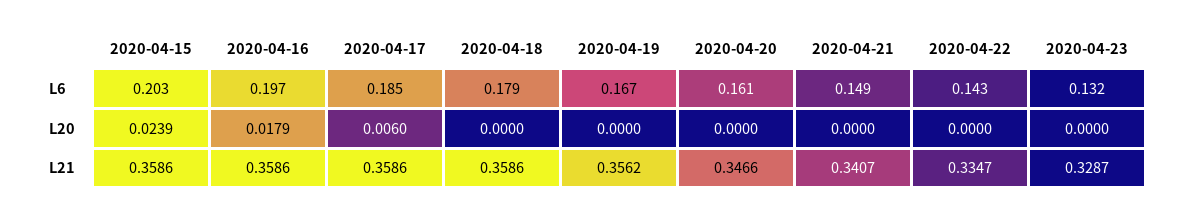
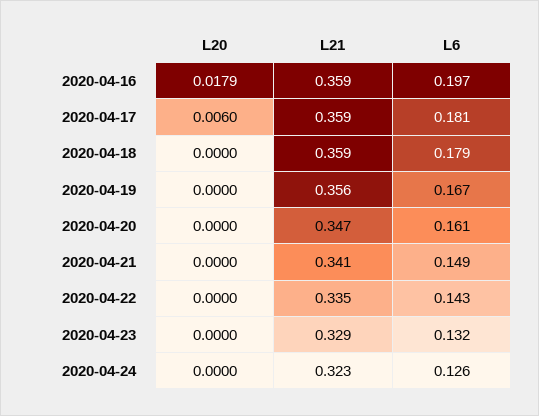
2020-04-15, L6: 0.203 -> none
2020-04-17, L6: 0.185 -> 0.181
2020-04-15, L20: 0.0239 -> none
2020-04-15, L21: 0.3586 -> none
2020-04-24, L20: none -> 0
2020-04-24, L21: none -> 0.323
2020-04-24, L6: none -> 0.126

